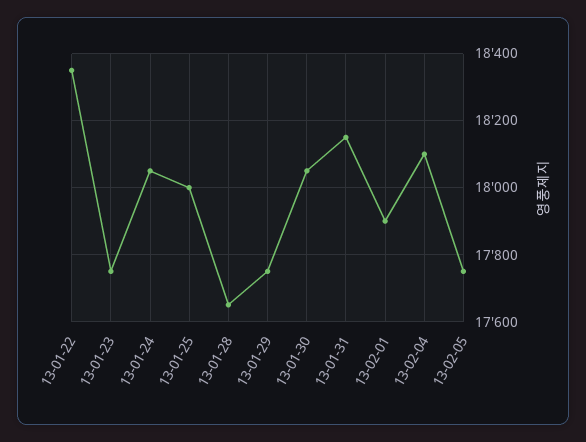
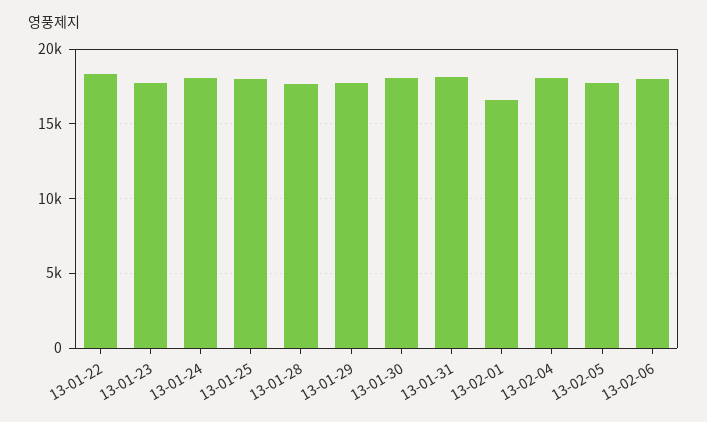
13-02-01: 17900 -> 16500
13-02-06: none -> 18000

